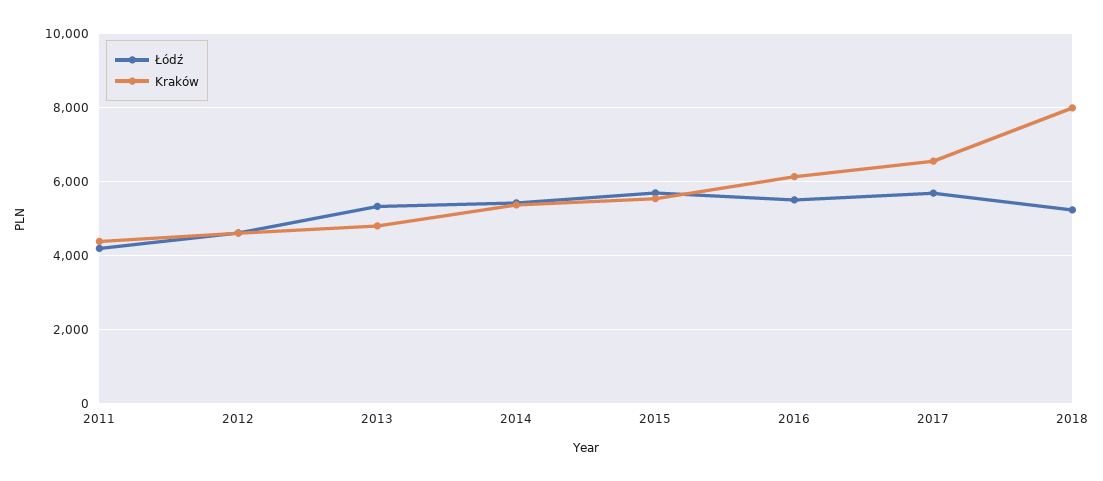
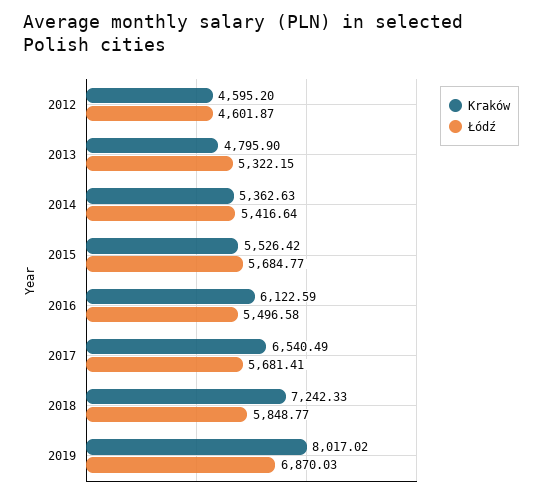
Łódź, 2011: 4200 -> none
Kraków, 2011: 4400 -> none
Łódź, 2018: 5200 -> 5848.77
Kraków, 2018: 8000 -> 7242.33
Kraków, 2019: none -> 8017.02
Łódź, 2019: none -> 6870.03

